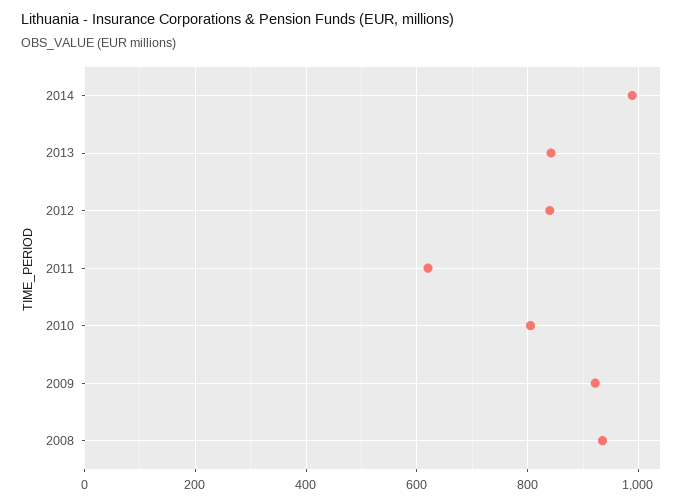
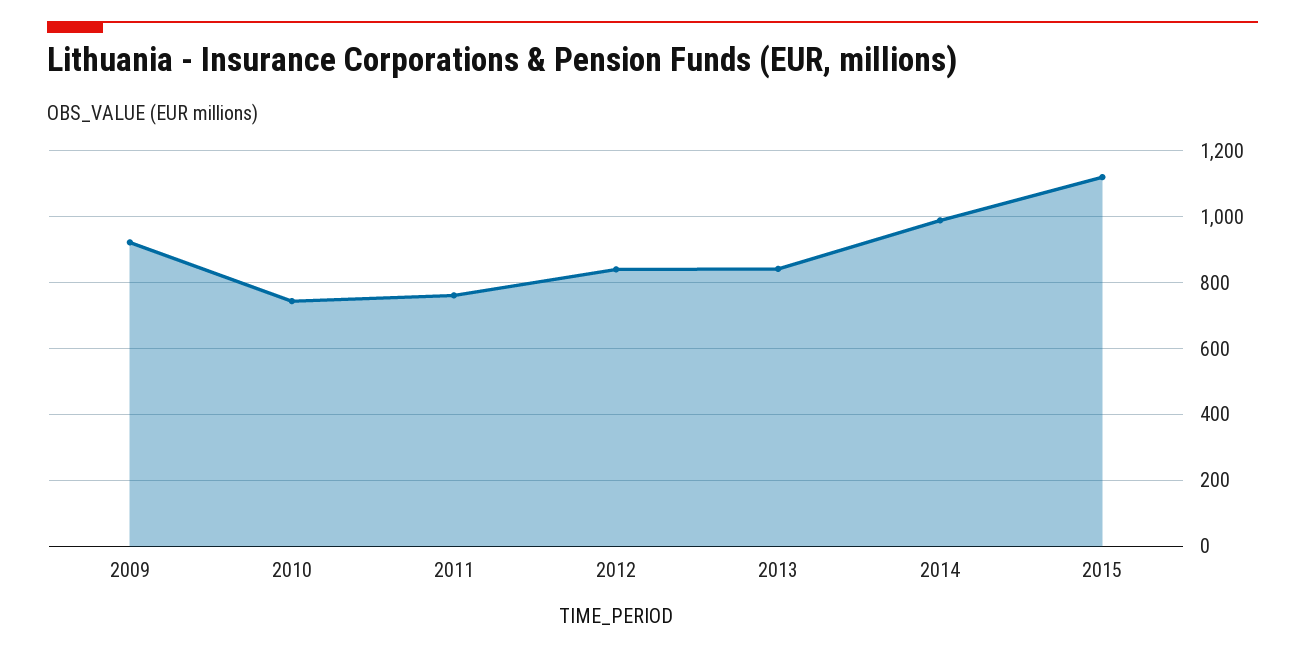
2011: 620 -> 760
2010: 800 -> 740
2008: 940 -> none
2015: none -> 1120

